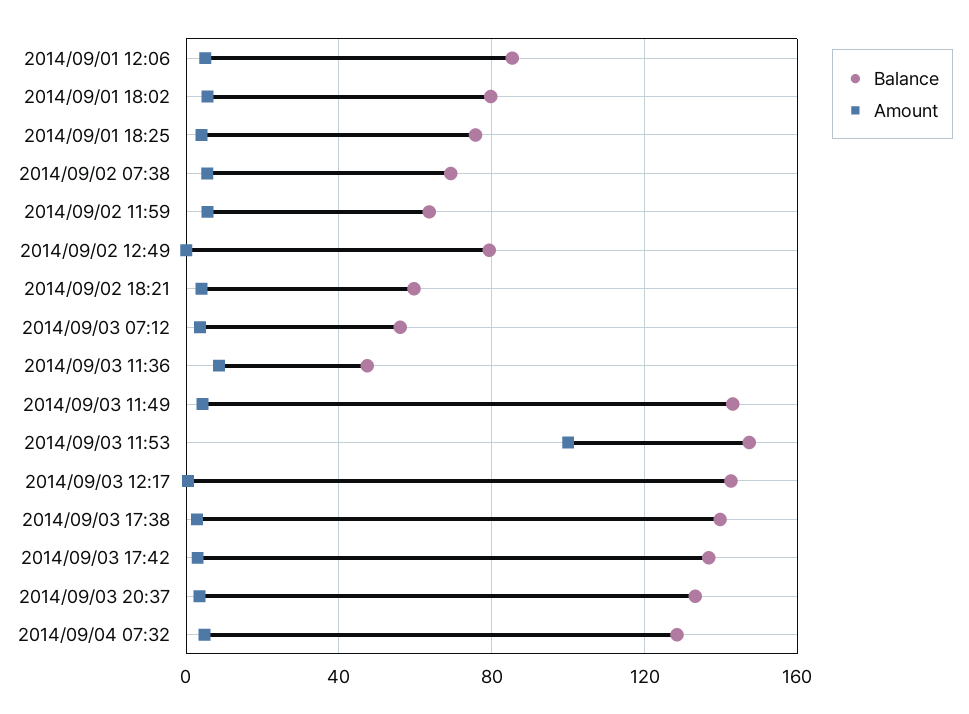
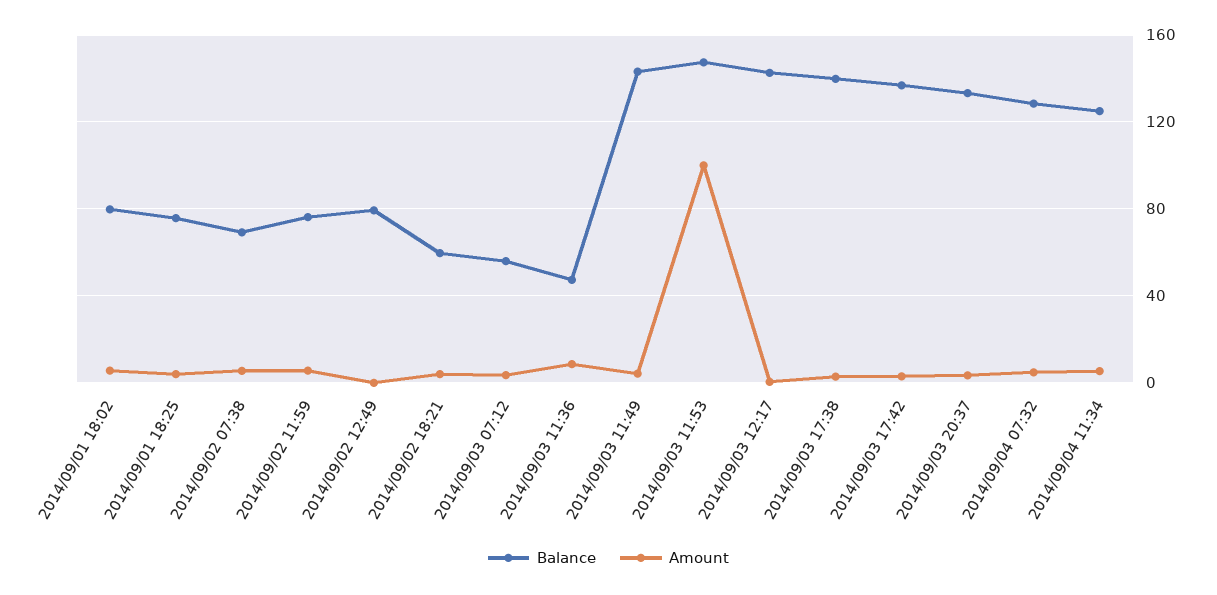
Balance, 2014/09/01 12:06: 85 -> none
Amount, 2014/09/01 12:06: 5 -> none
Balance, 2014/09/02 11:59: 65 -> 75
Balance, 2014/09/04 11:34: none -> 125
Amount, 2014/09/04 11:34: none -> 5

